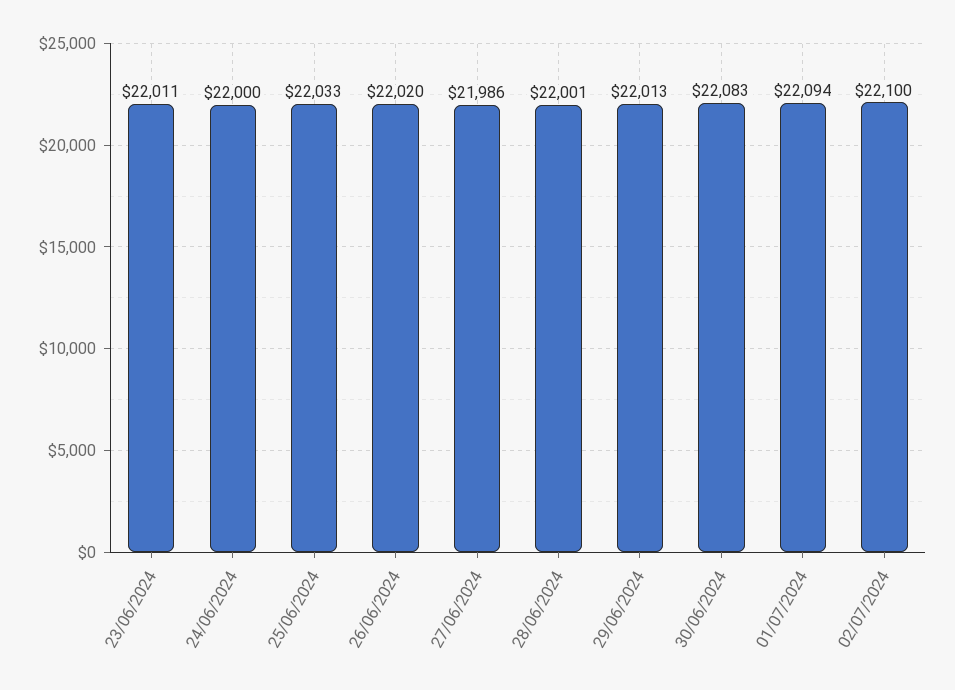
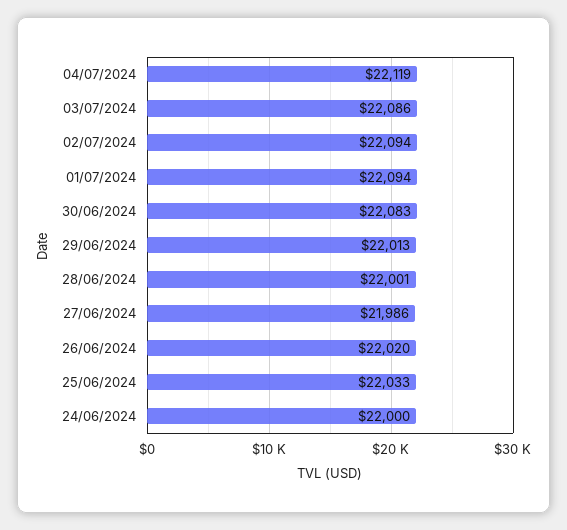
23/06/2024: 22011 -> none
02/07/2024: 22100 -> 22094
04/07/2024: none -> 22119
03/07/2024: none -> 22086

